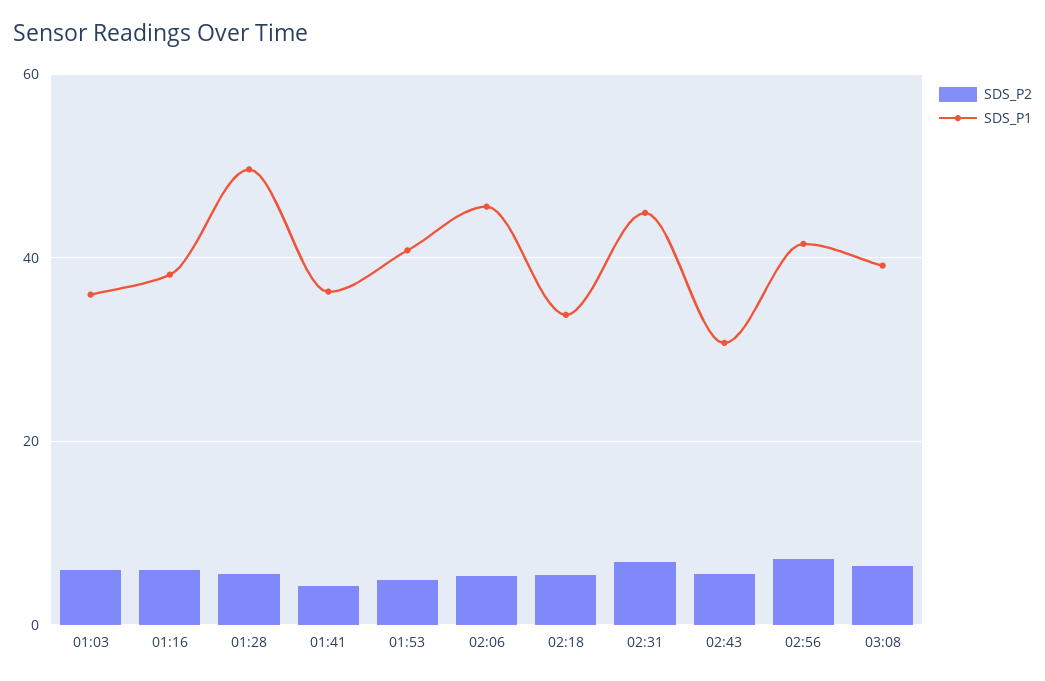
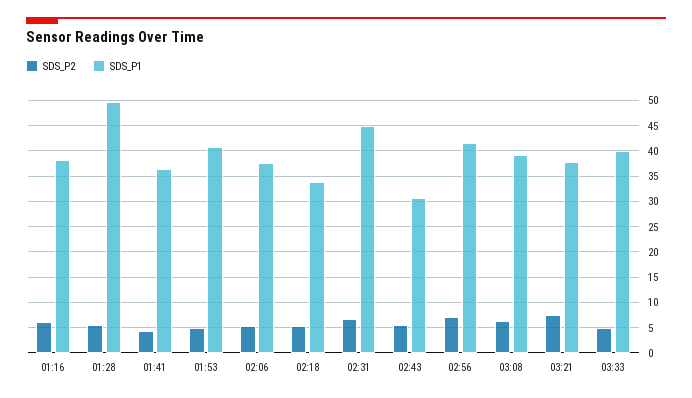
SDS_P2, 01:03: 6 -> none
SDS_P1, 01:03: 36 -> none
SDS_P1, 02:06: 46 -> 37.5
SDS_P2, 03:21: none -> 7.5
SDS_P1, 03:21: none -> 37.5
SDS_P2, 03:33: none -> 5
SDS_P1, 03:33: none -> 40

